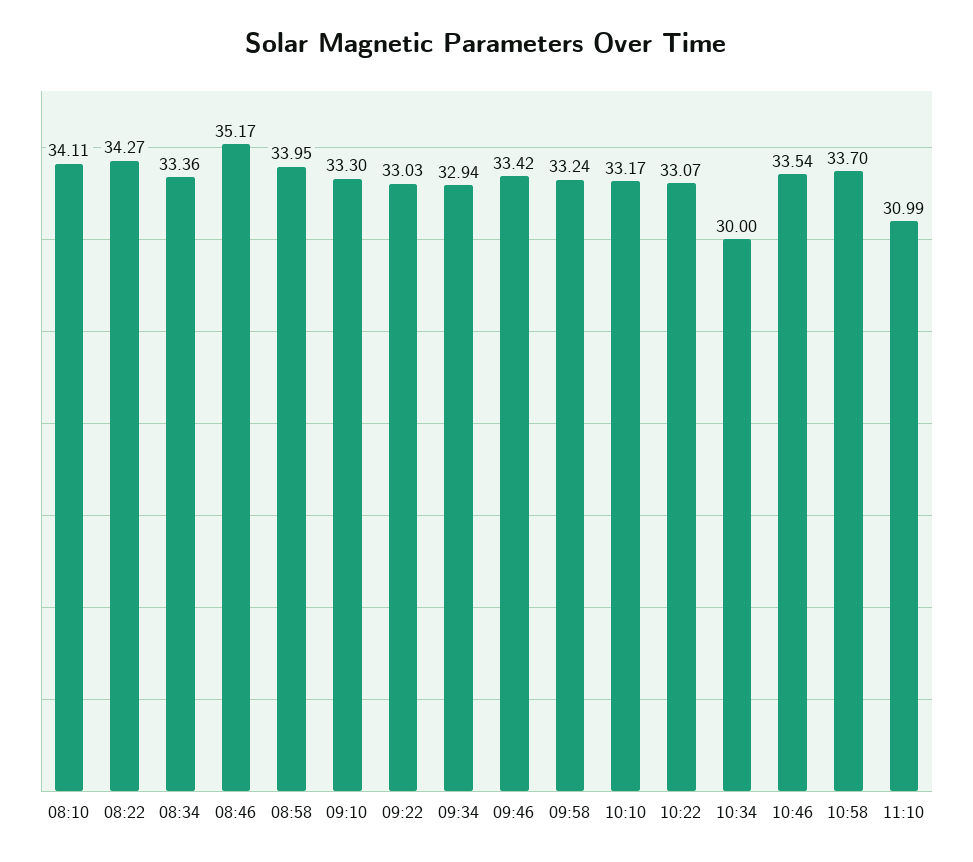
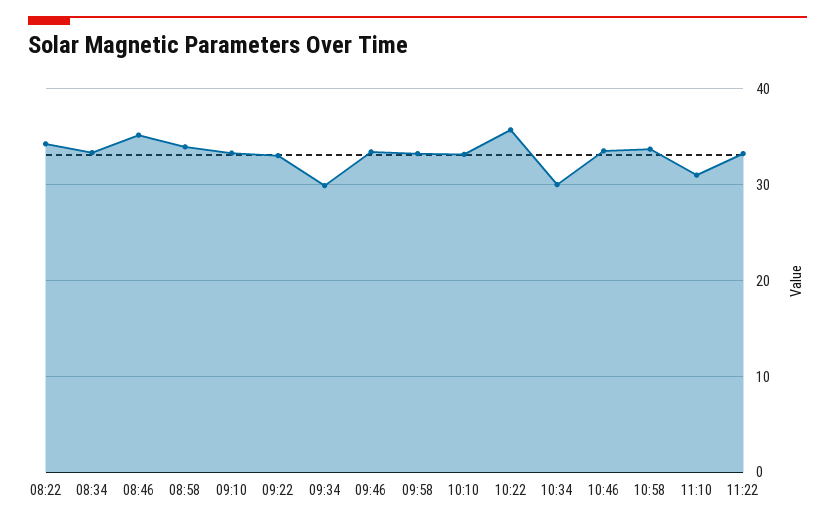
08:10: 34.11 -> none
09:34: 32.94 -> 30
10:22: 33.07 -> 36
11:22: none -> 33

